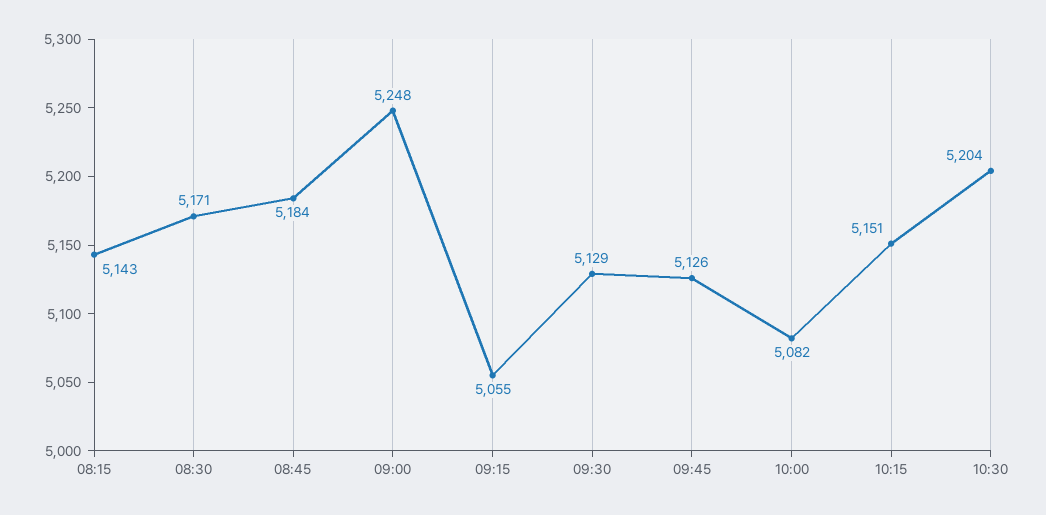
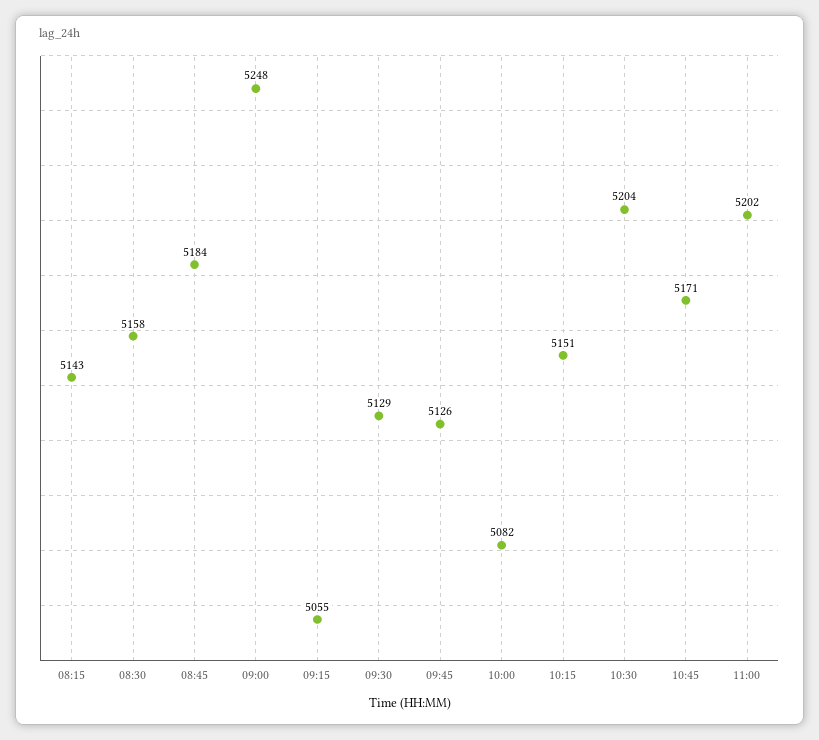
08:30: 5171 -> 5158
10:45: none -> 5171
11:00: none -> 5202

